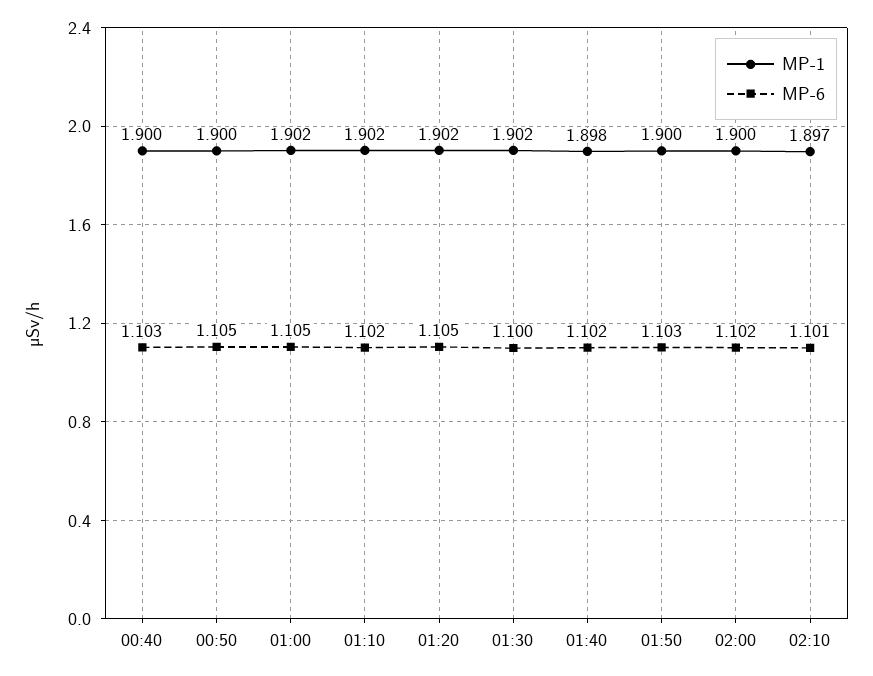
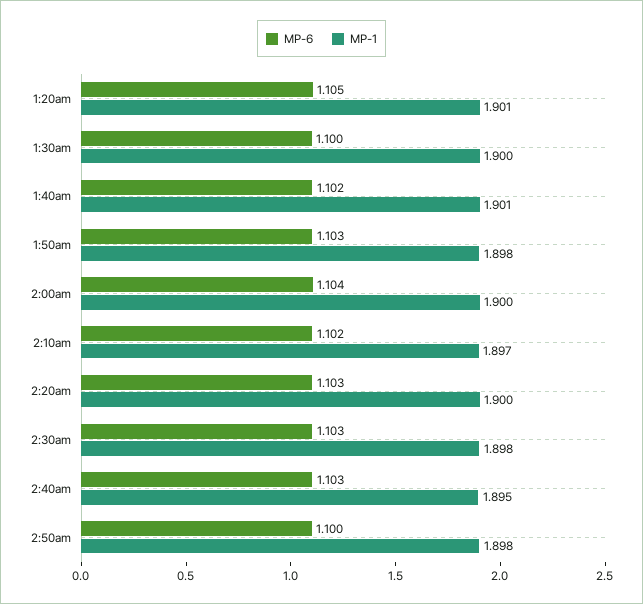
MP-1, 00:40: 1.9 -> none
MP-6, 00:40: 1.103 -> none
MP-1, 00:50: 1.9 -> none
MP-6, 00:50: 1.105 -> none
MP-1, 01:00: 1.902 -> none
MP-6, 01:00: 1.105 -> none
MP-1, 01:10: 1.902 -> none
MP-6, 01:10: 1.102 -> none
MP-1, 01:20: 1.902 -> 1.901
MP-1, 01:30: 1.902 -> 1.9
MP-1, 01:40: 1.898 -> 1.901
MP-1, 01:50: 1.9 -> 1.898
MP-6, 02:00: 1.102 -> 1.104
MP-6, 02:10: 1.101 -> 1.102
MP-6, 2:20am: none -> 1.103
MP-1, 2:20am: none -> 1.9
MP-6, 2:30am: none -> 1.103
MP-1, 2:30am: none -> 1.898
MP-6, 2:40am: none -> 1.103
MP-1, 2:40am: none -> 1.895
MP-6, 2:50am: none -> 1.1
MP-1, 2:50am: none -> 1.898

